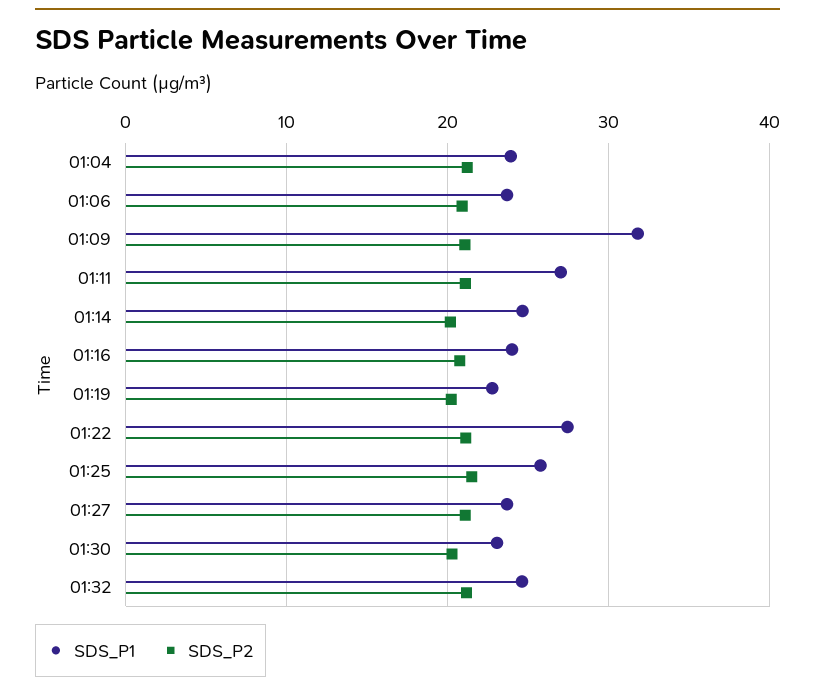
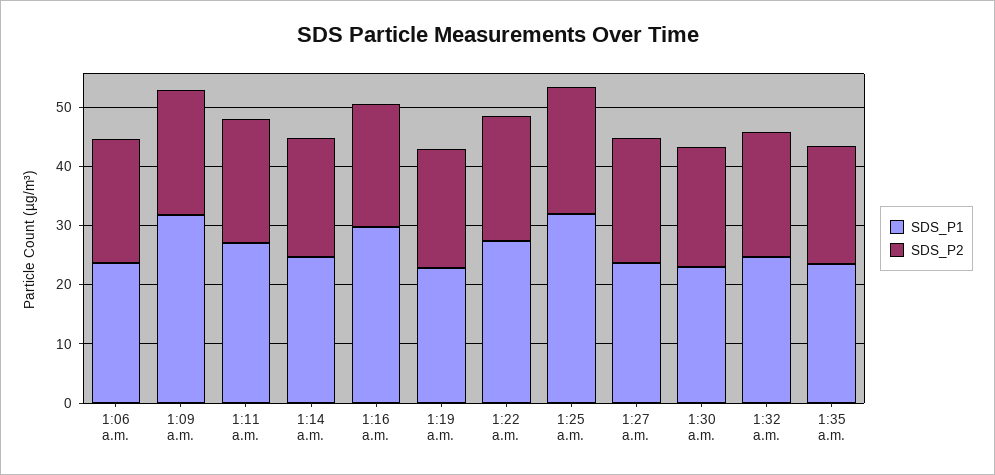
SDS_P1, 01:04: 24 -> none
SDS_P2, 01:04: 21 -> none
SDS_P1, 01:16: 24 -> 30
SDS_P1, 01:25: 26 -> 32
SDS_P1, 1:35 a.m.: none -> 24
SDS_P2, 1:35 a.m.: none -> 20

